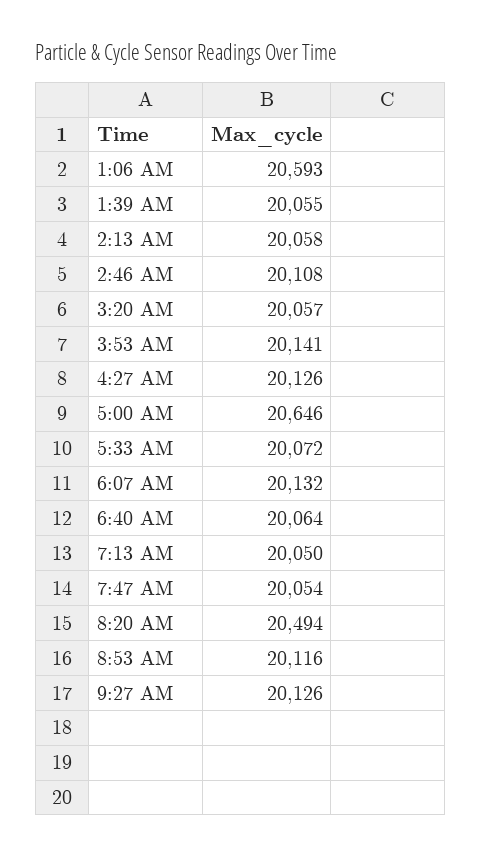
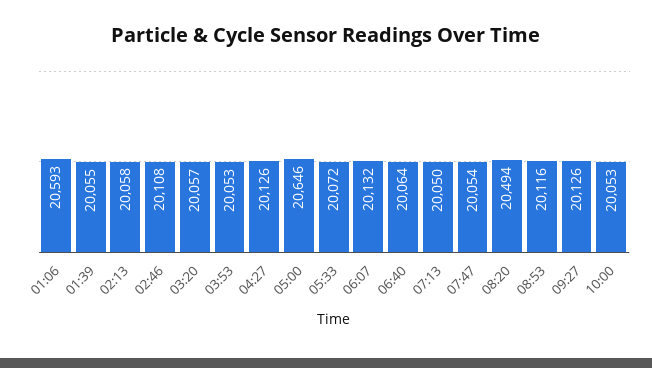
3:53 AM: 20141 -> 20053
10:00: none -> 20053

